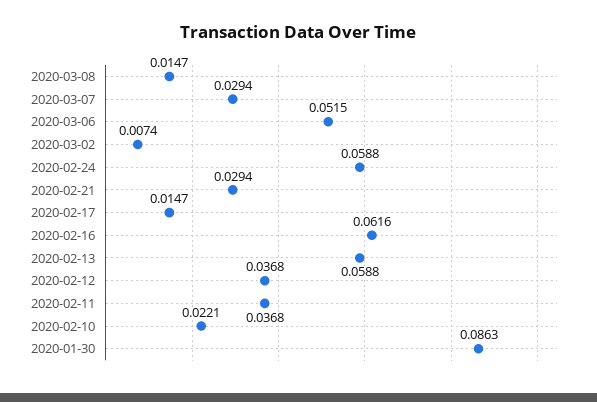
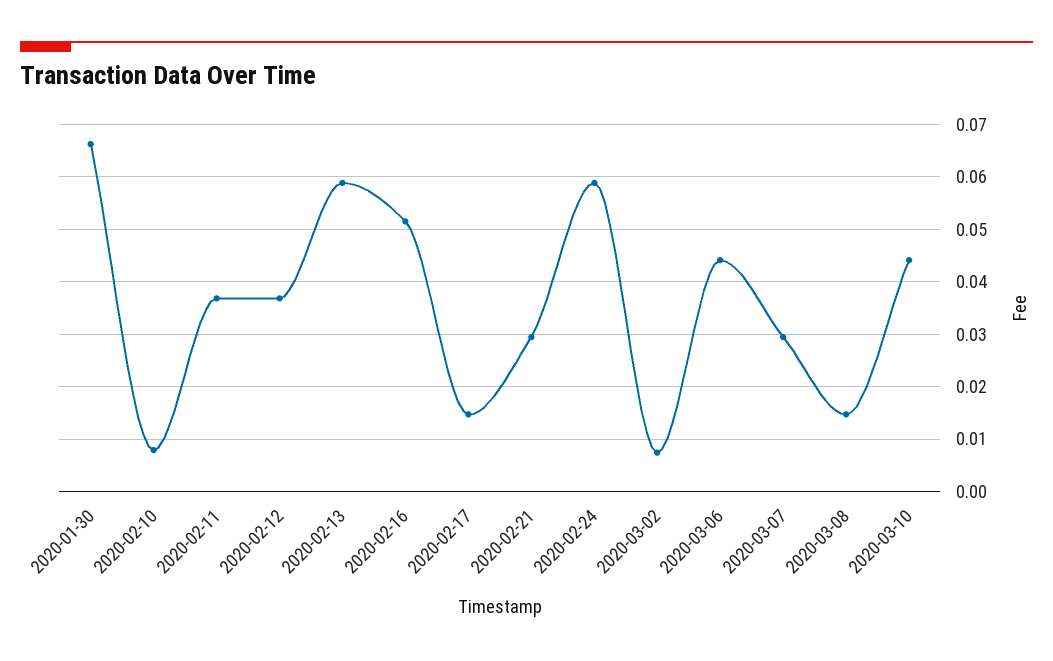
2020-03-06: 0.0515 -> 0.044
2020-02-16: 0.0616 -> 0.052
2020-02-10: 0.0221 -> 0.008
2020-01-30: 0.0863 -> 0.066
2020-03-10: none -> 0.044

